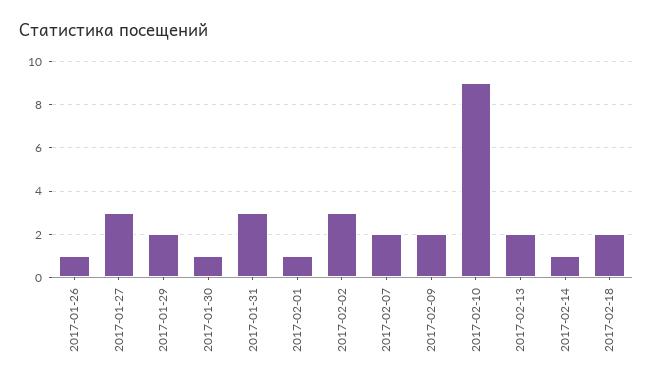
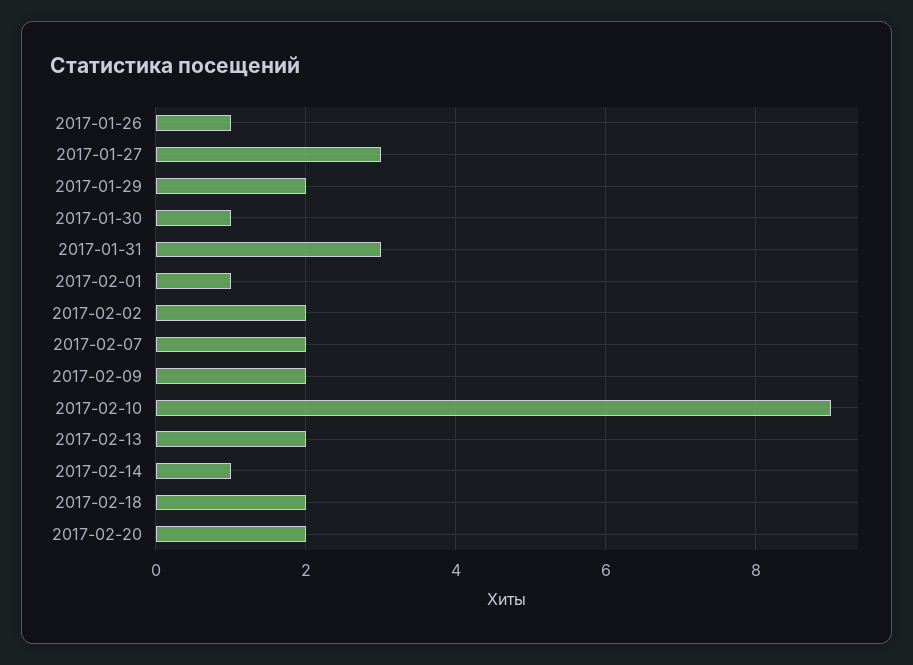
2017-02-02: 3 -> 2
2017-02-20: none -> 2

